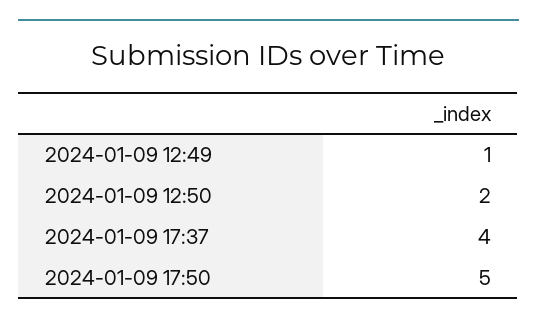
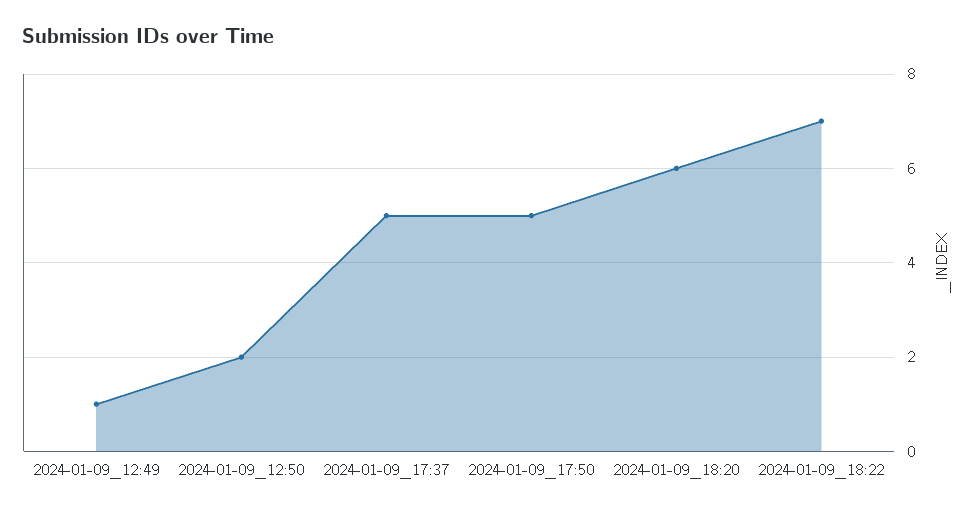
2024-01-09 17:37: 4 -> 5
2024-01-09_18:20: none -> 6
2024-01-09_18:22: none -> 7

